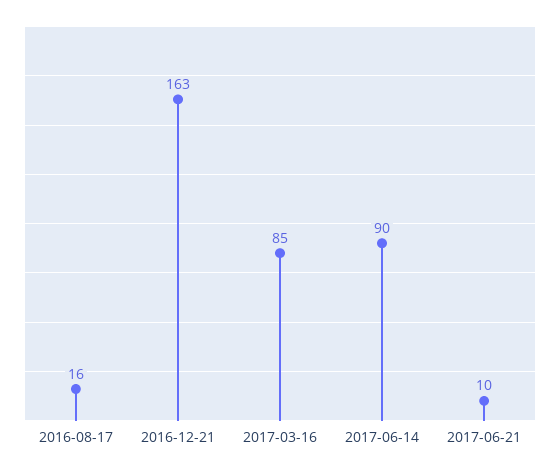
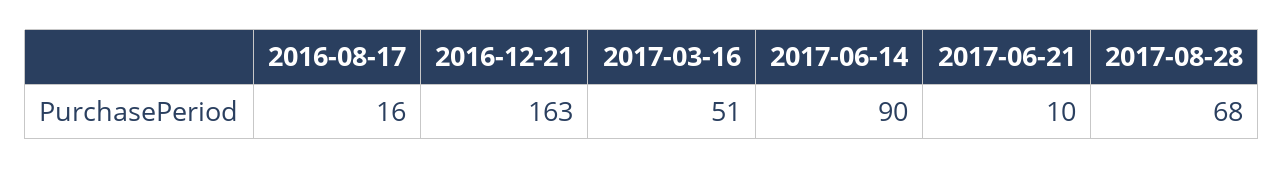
2017-03-16: 85 -> 51
2017-08-28: none -> 68

